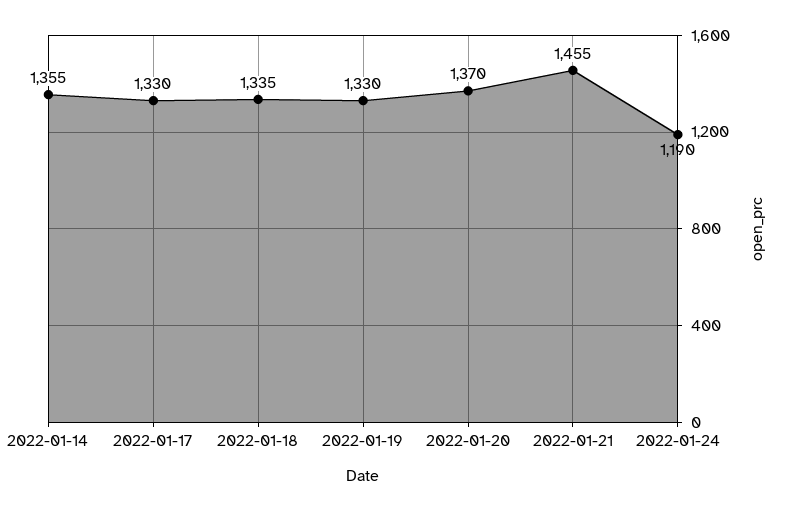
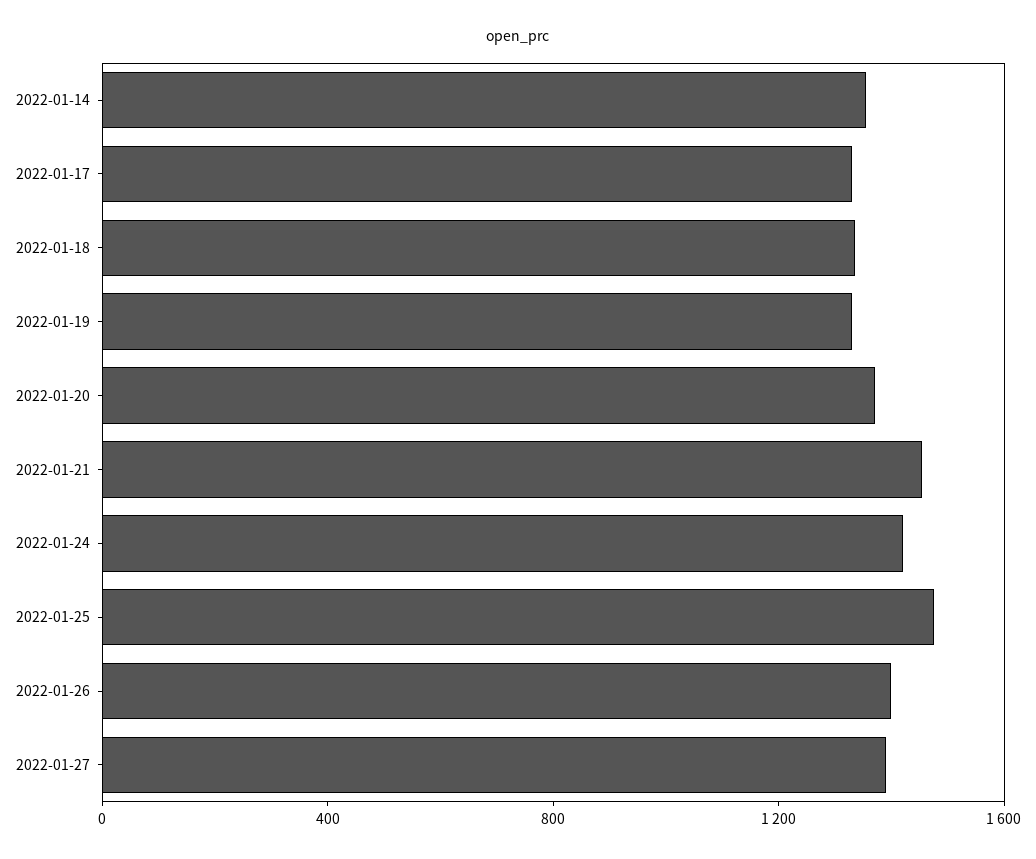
2022-01-24: 1190 -> 1400
2022-01-25: none -> 1500
2022-01-26: none -> 1400
2022-01-27: none -> 1400

